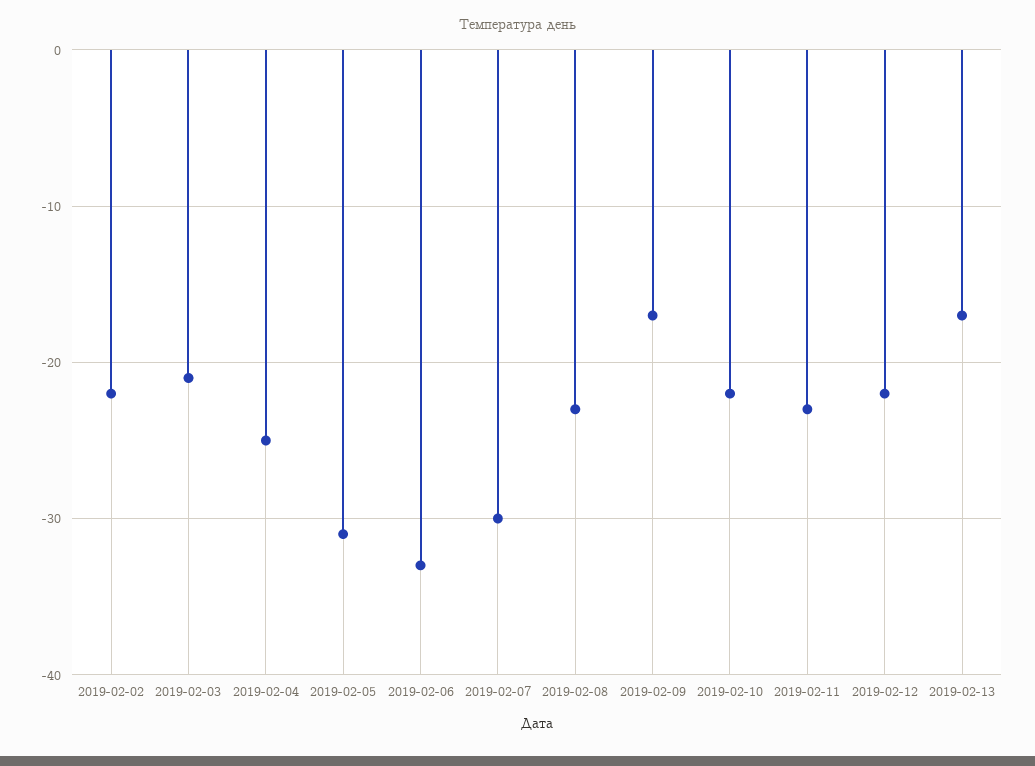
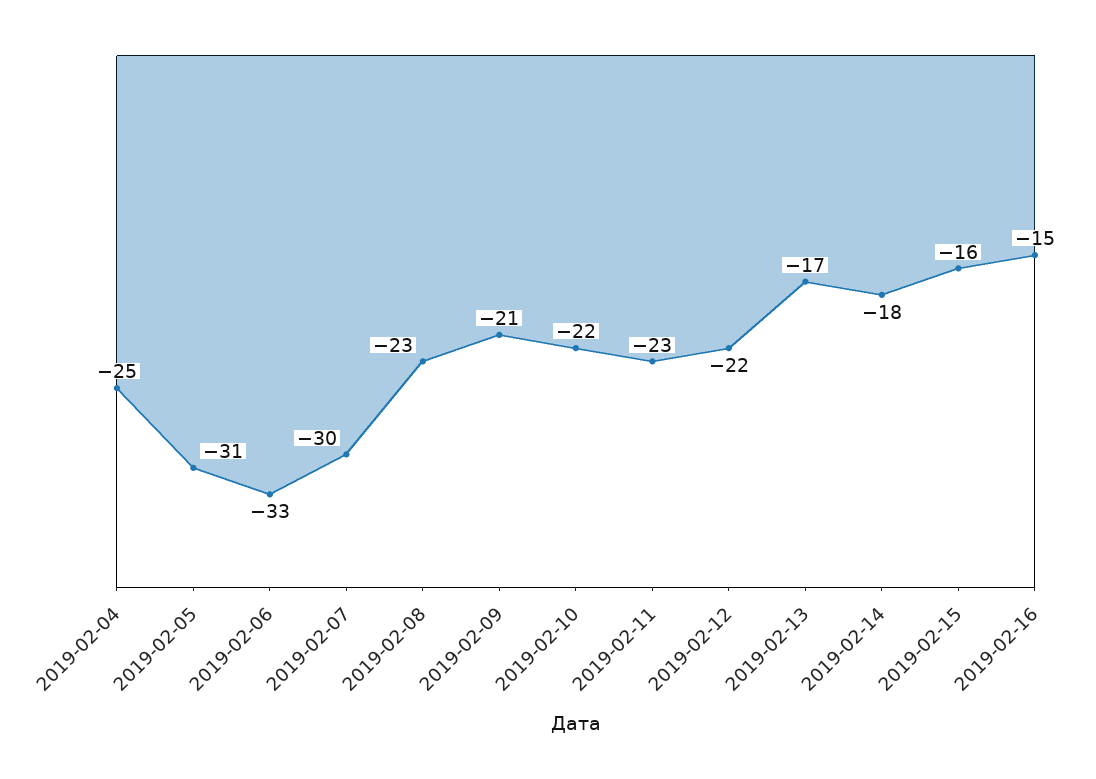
2019-02-02: -22 -> none
2019-02-03: -21 -> none
2019-02-09: -17 -> -21
2019-02-14: none -> -18
2019-02-15: none -> -16
2019-02-16: none -> -15

